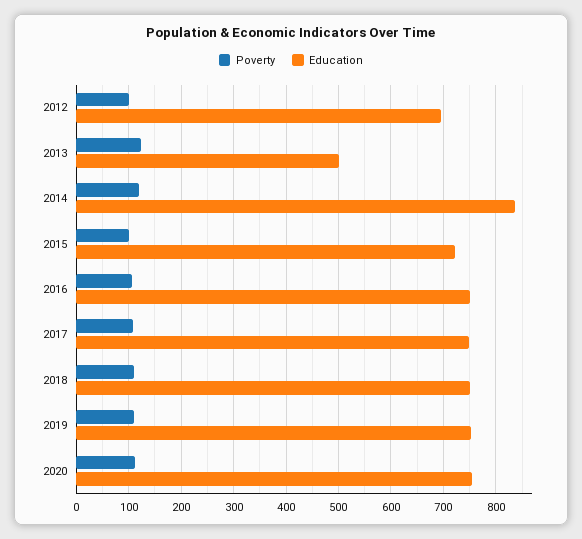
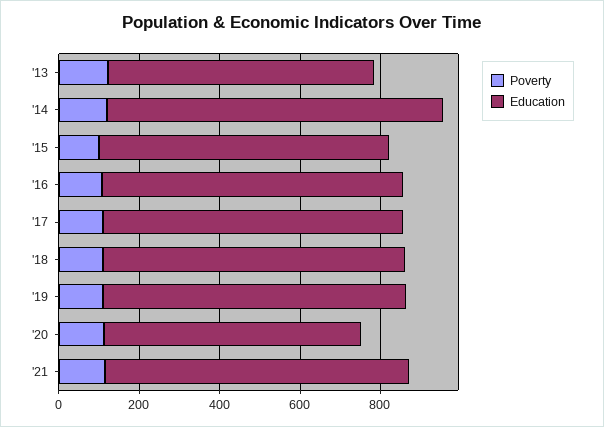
Poverty, 2012: 100 -> none
Education, 2012: 700 -> none
Education, 2013: 500 -> 650
Education, 2020: 760 -> 650
Poverty, '21: none -> 100
Education, '21: none -> 750

